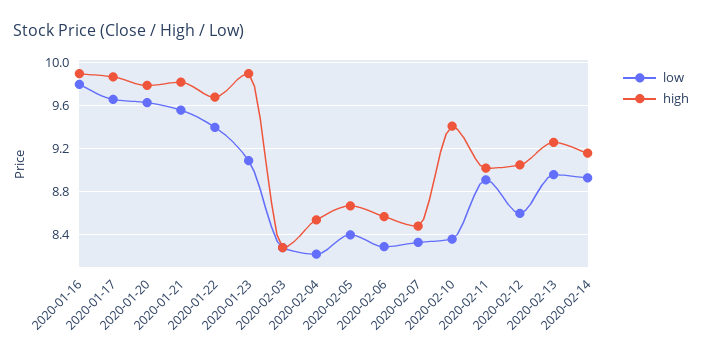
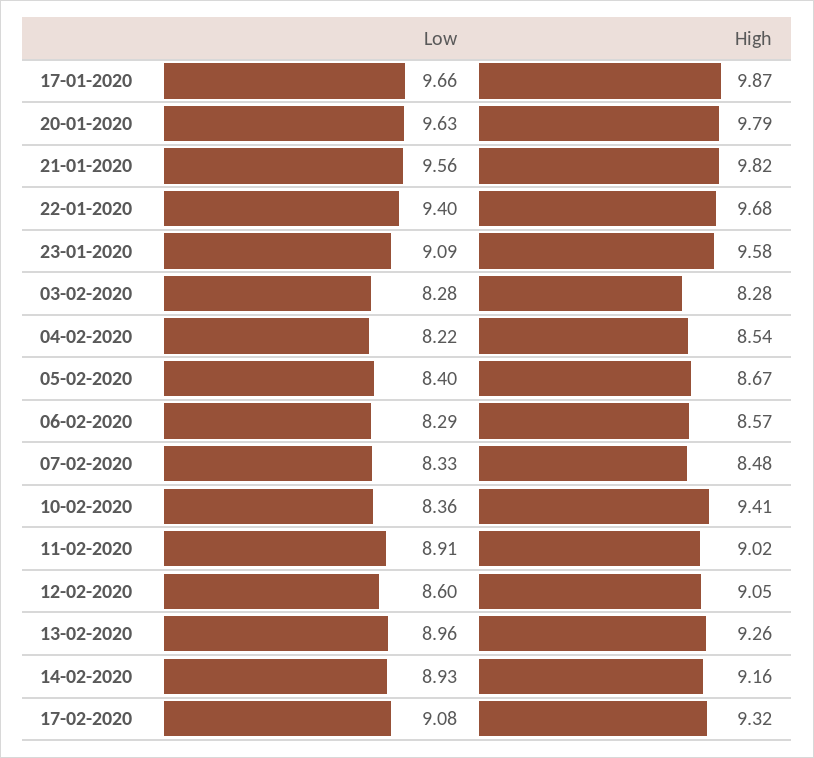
low, 2020-01-16: 9.8 -> none
high, 2020-01-16: 9.9 -> none
high, 2020-01-23: 9.9 -> 9.58
low, 17-02-2020: none -> 9.08
high, 17-02-2020: none -> 9.32

